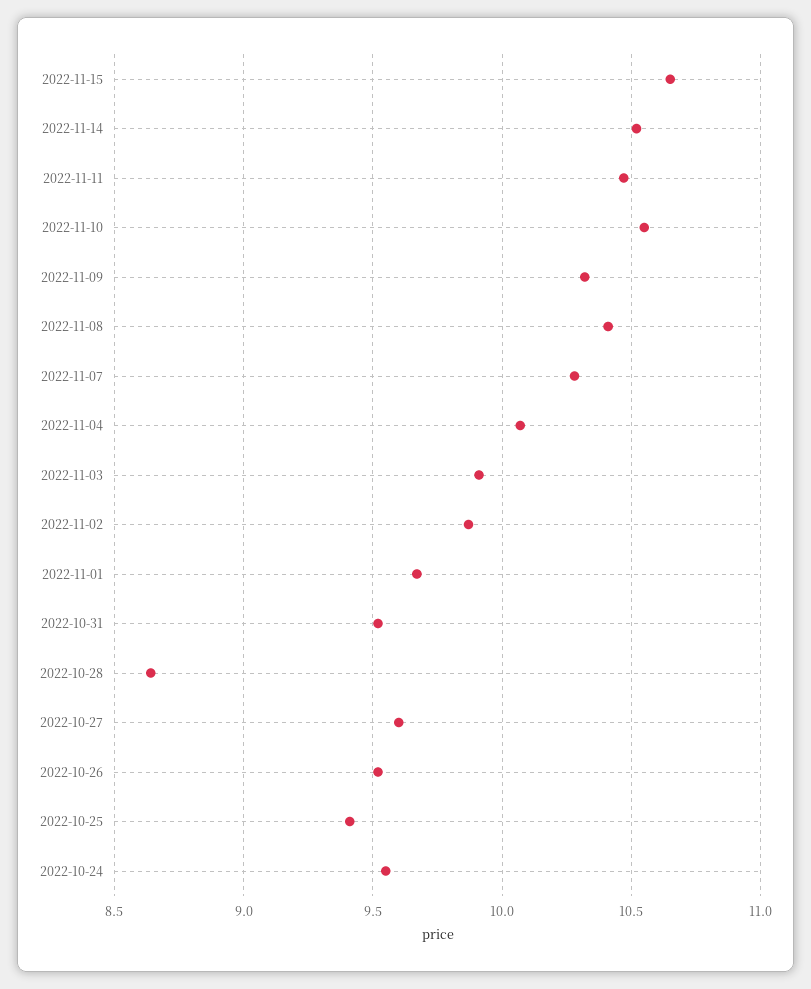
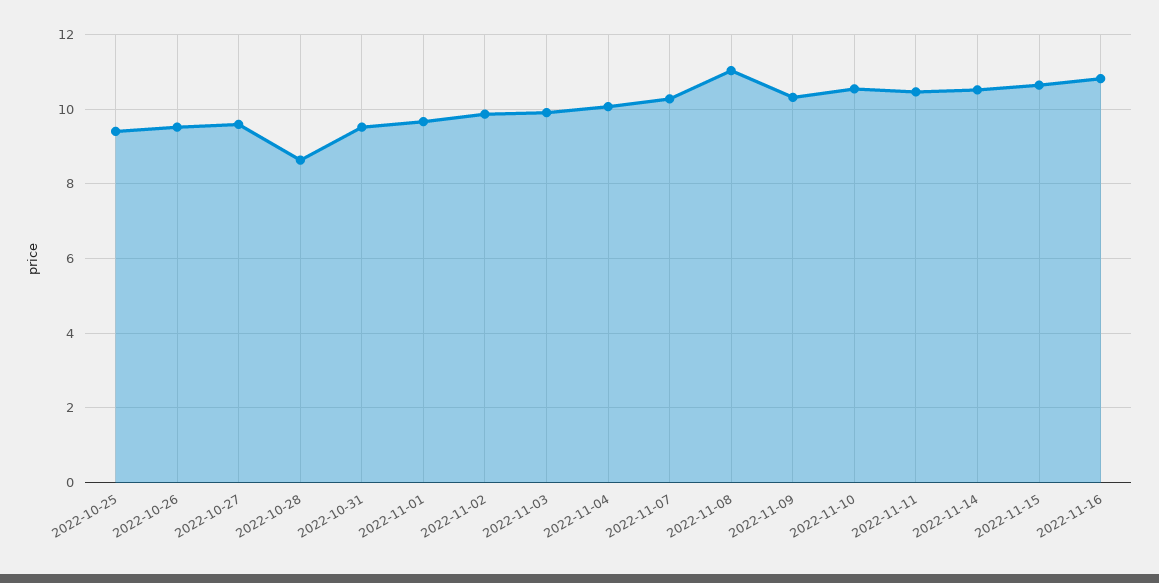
2022-11-08: 10.4 -> 11
2022-10-24: 9.55 -> none
2022-11-16: none -> 10.8

